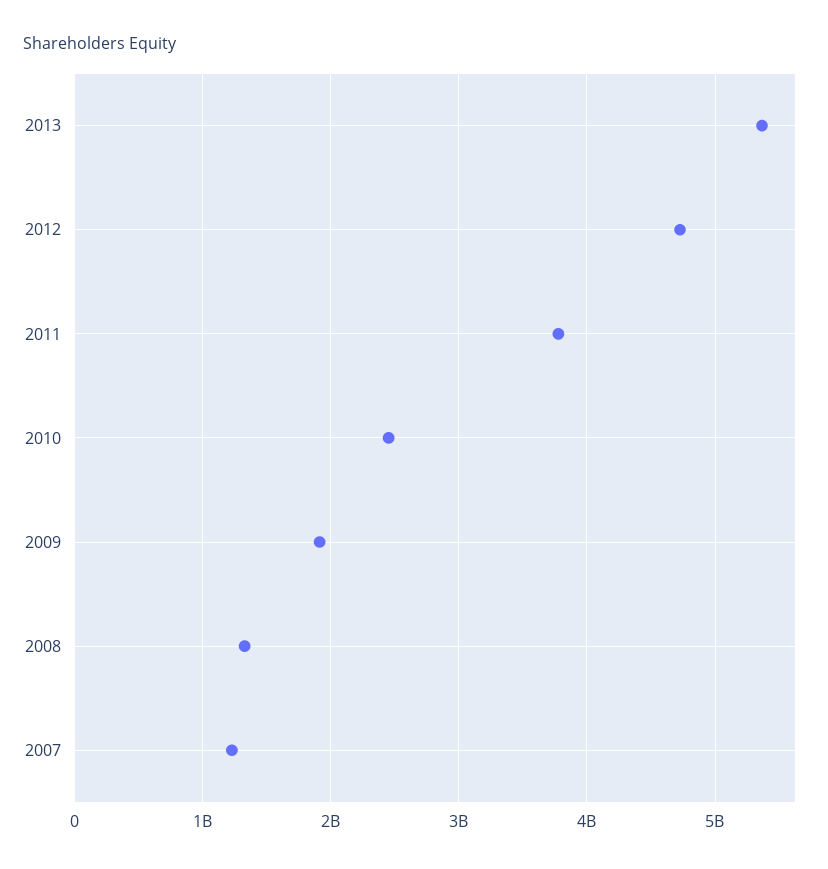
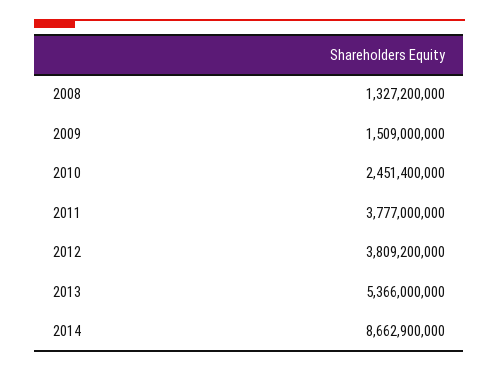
2012: 4700000000 -> 3809200000
2009: 1900000000 -> 1509000000
2007: 1200000000 -> none
2014: none -> 8662900000

